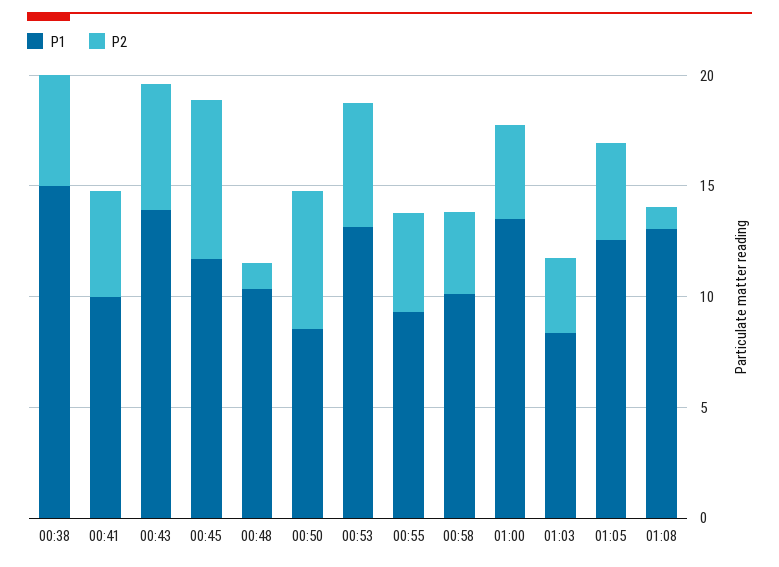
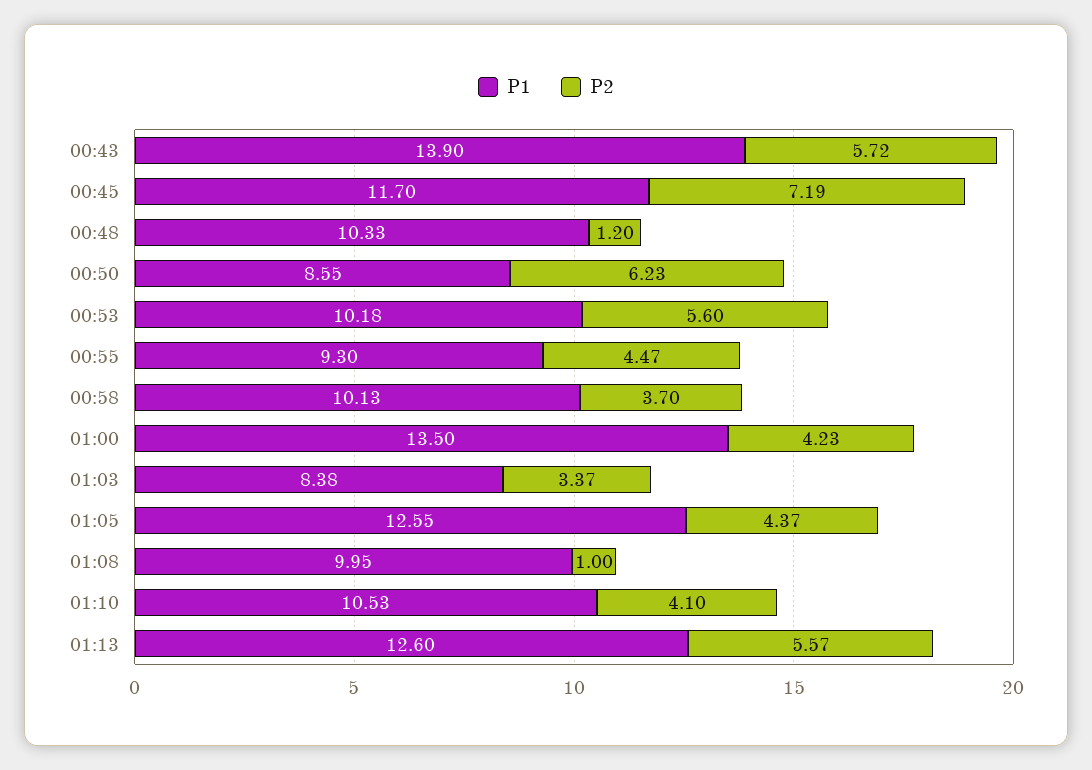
P1, 00:38: 15 -> none
P2, 00:38: 5 -> none
P1, 00:41: 10 -> none
P2, 00:41: 5 -> none
P1, 00:53: 13 -> 10.18
P1, 01:08: 13 -> 9.95
P1, 01:10: none -> 10.53
P2, 01:10: none -> 4.1
P1, 01:13: none -> 12.6
P2, 01:13: none -> 5.57

